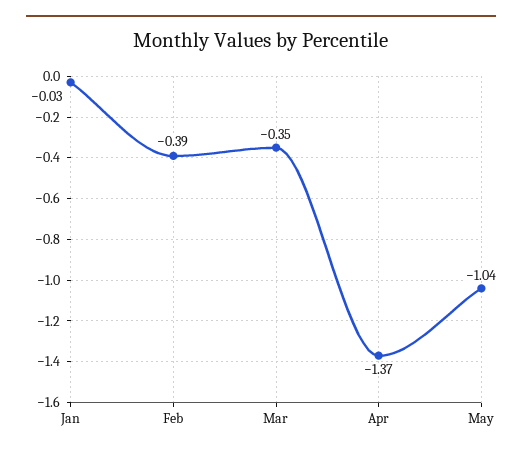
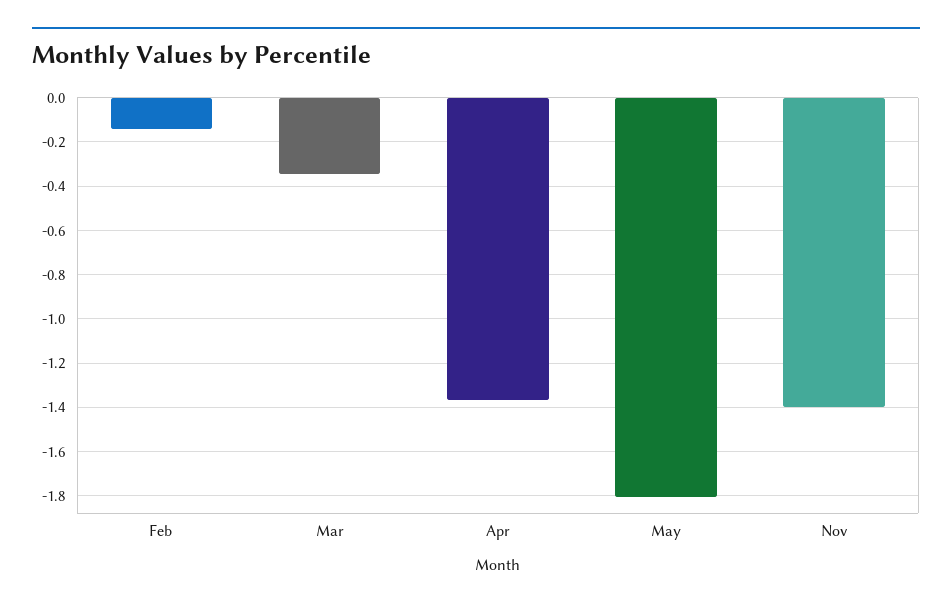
Jan: -0.03 -> none
Feb: -0.39 -> -0.15
May: -1.04 -> -1.8
Nov: none -> -1.4

